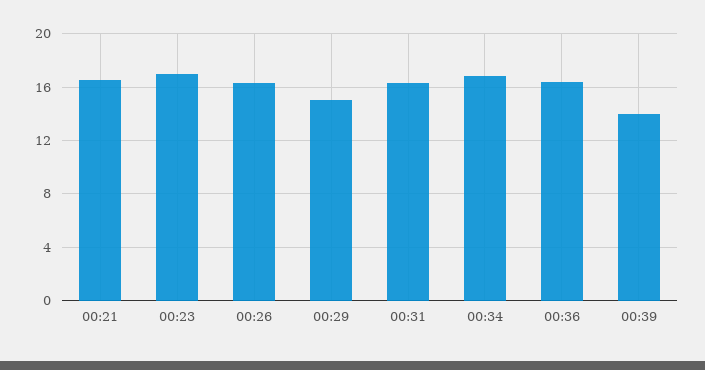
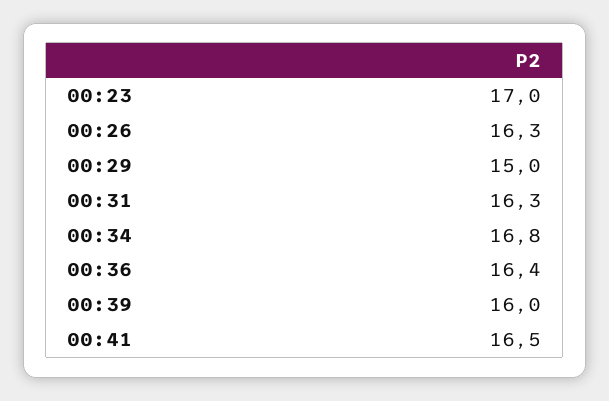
00:21: 16.5 -> none
00:39: 14 -> 16
00:41: none -> 16.5

